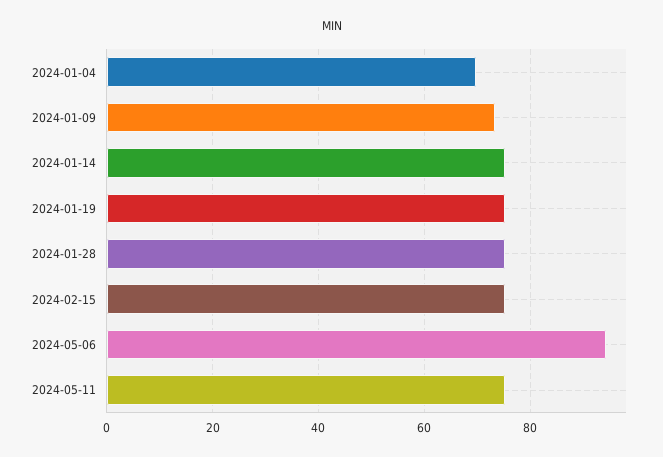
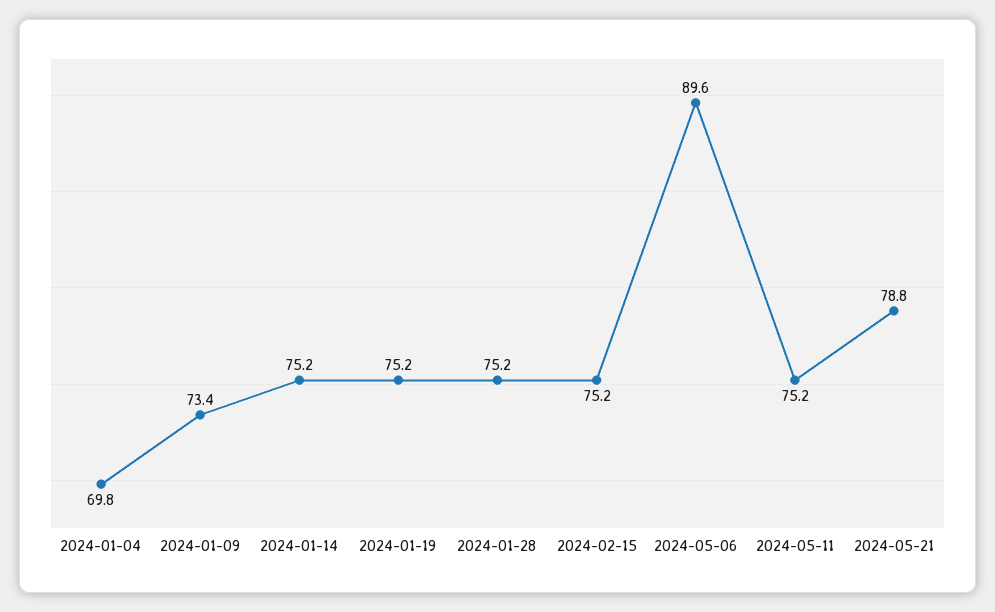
2024-05-06: 94 -> 89.6
2024-05-21: none -> 78.8

